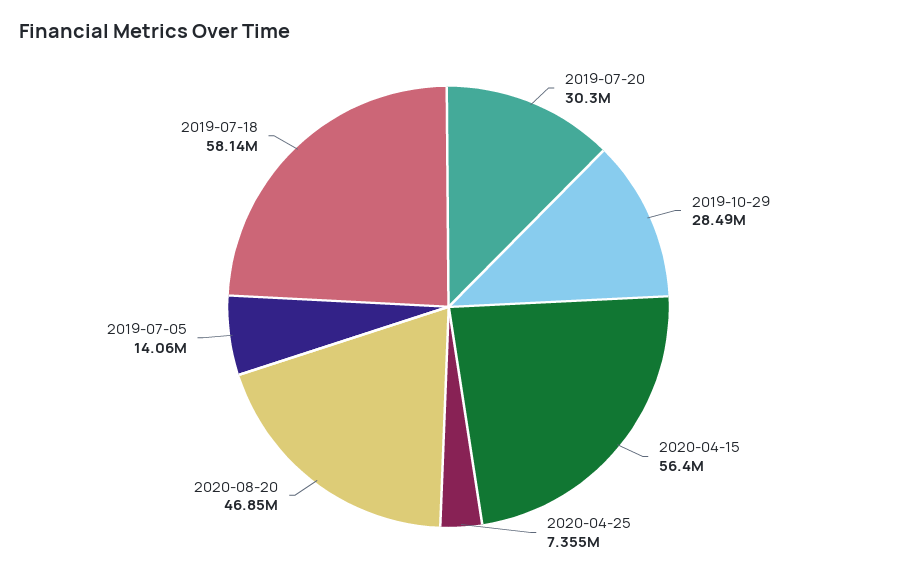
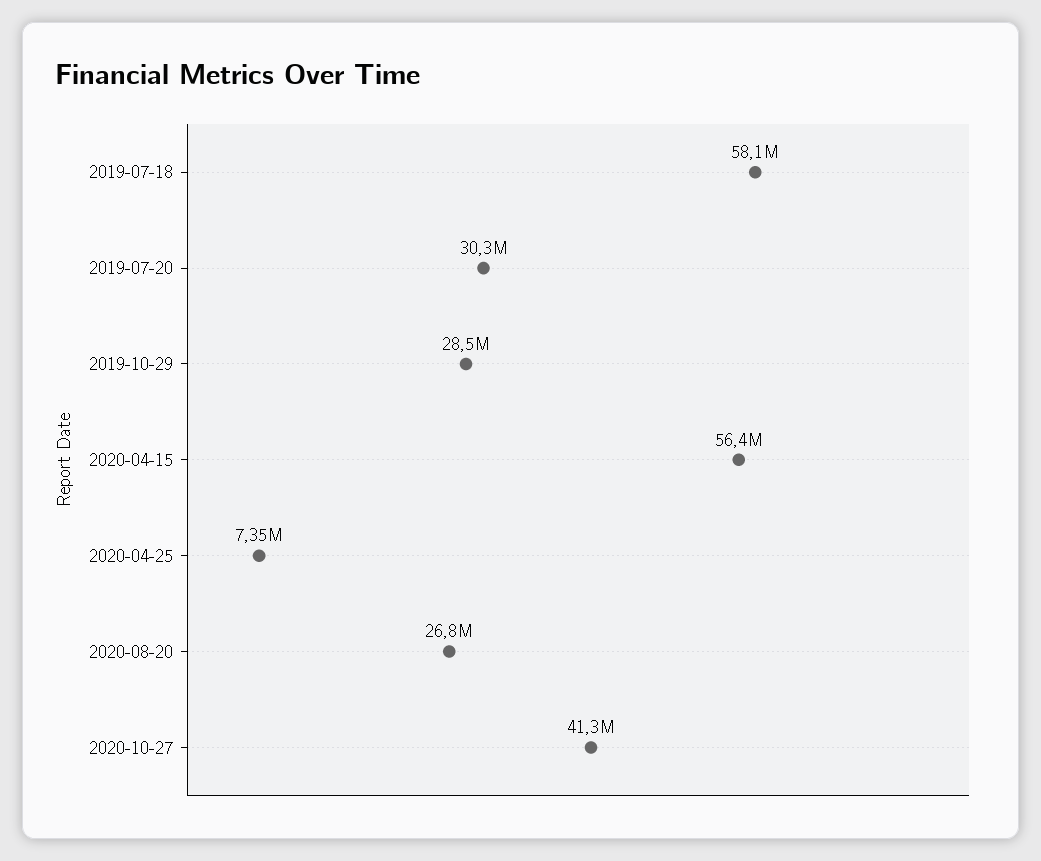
2020-08-20: 46850000 -> 26800000
2019-07-05: 14060000 -> none
2020-10-27: none -> 41300000

